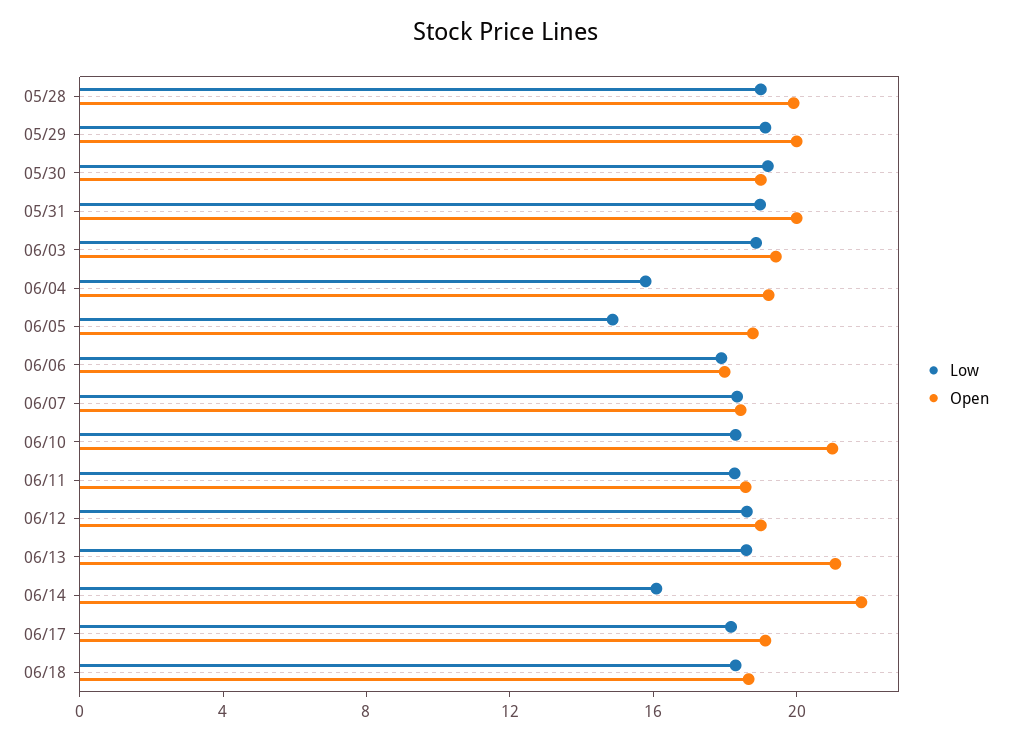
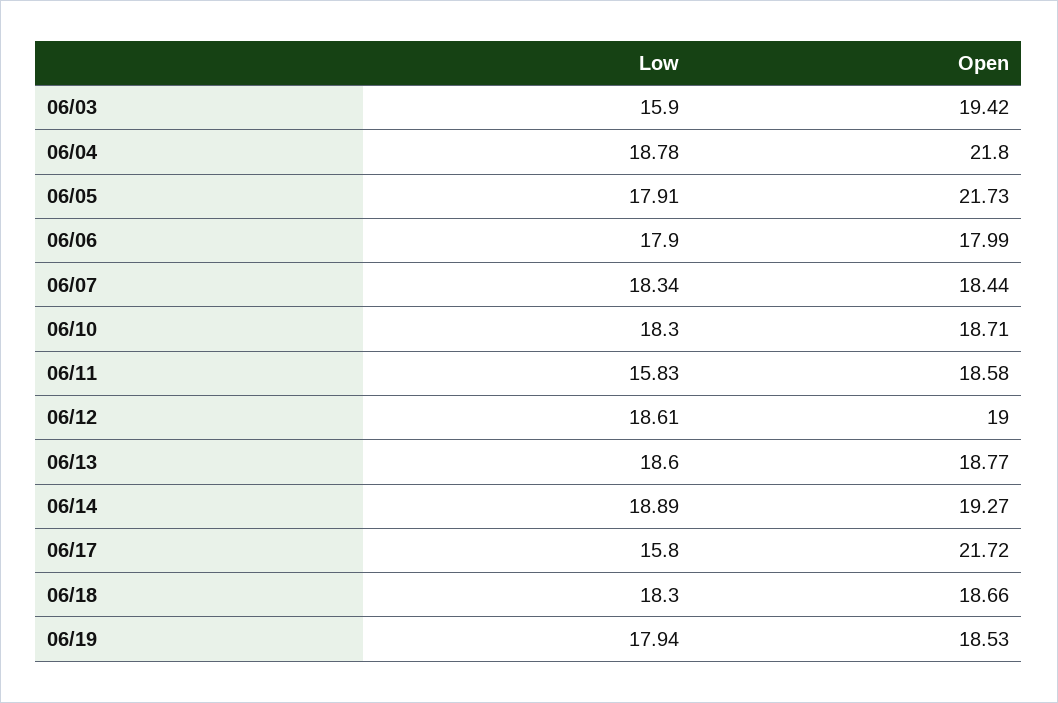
Low, 05/28: 19 -> none
Open, 05/28: 20 -> none
Low, 05/29: 19 -> none
Open, 05/29: 20 -> none
Low, 05/30: 19 -> none
Open, 05/30: 19 -> none
Low, 05/31: 19 -> none
Open, 05/31: 20 -> none
Low, 06/03: 19 -> 15.9
Low, 06/04: 16 -> 18.78
Open, 06/04: 19 -> 21.8
Low, 06/05: 15 -> 17.91
Open, 06/05: 19 -> 21.73
Open, 06/10: 21 -> 18.71
Low, 06/11: 18 -> 15.83
Open, 06/13: 21 -> 18.77
Low, 06/14: 16 -> 18.89
Open, 06/14: 22 -> 19.27
Low, 06/17: 18 -> 15.8
Open, 06/17: 19 -> 21.72
Low, 06/19: none -> 17.94
Open, 06/19: none -> 18.53

